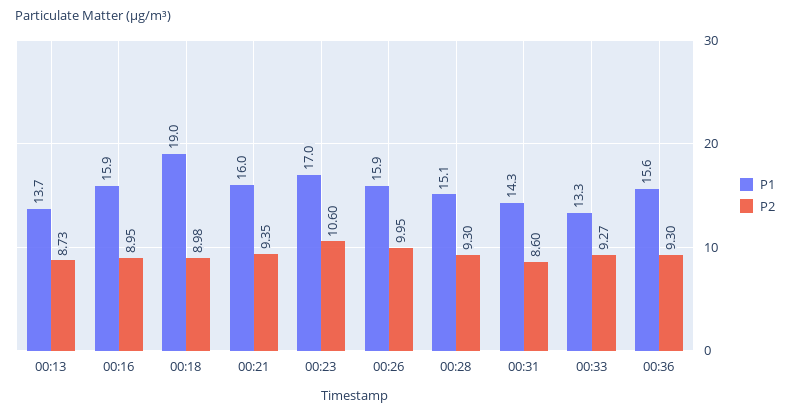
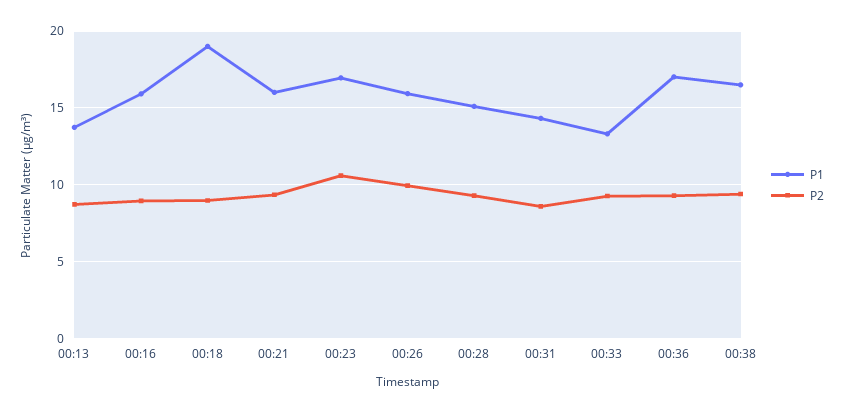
P1, 00:36: 15.6 -> 17
P1, 00:38: none -> 16.5
P2, 00:38: none -> 9.5

